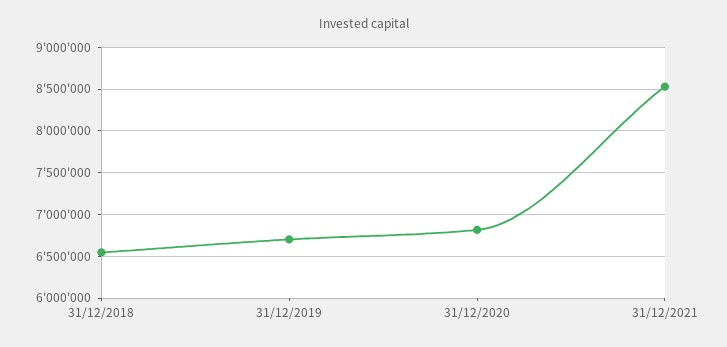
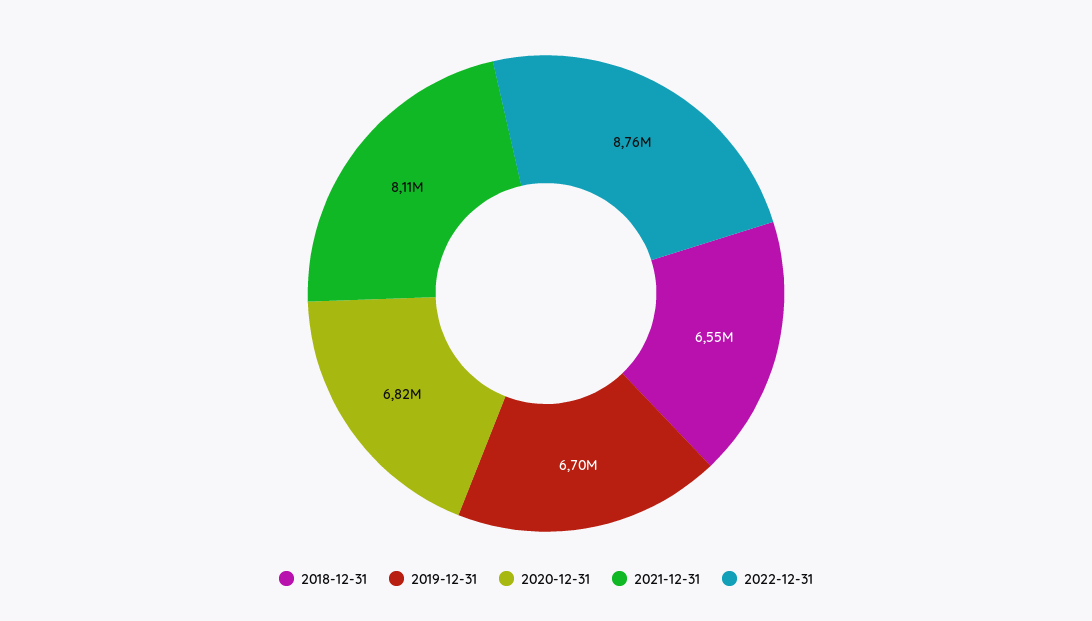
31/12/2021: 8500000 -> 8110000
2022-12-31: none -> 8760000

